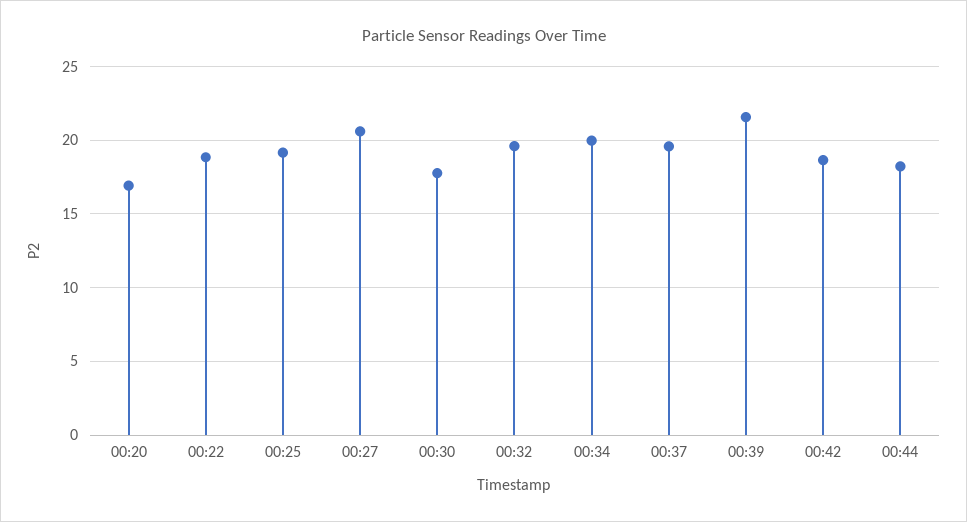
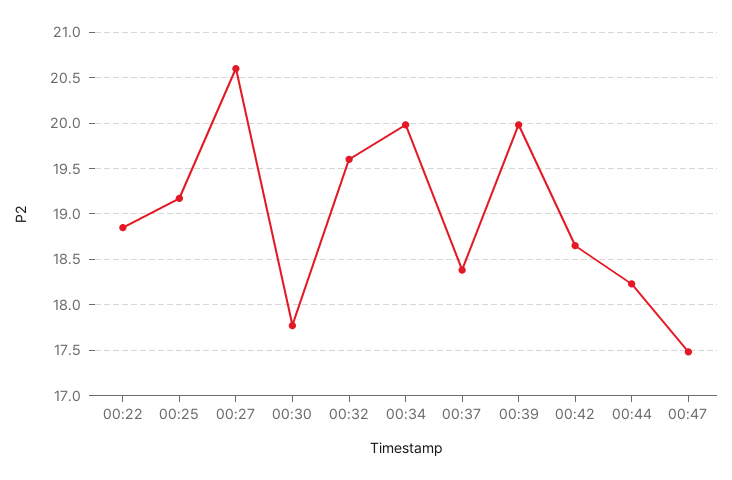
00:20: 17 -> none
00:37: 19.5 -> 18.4
00:39: 21.5 -> 20
00:47: none -> 17.5

